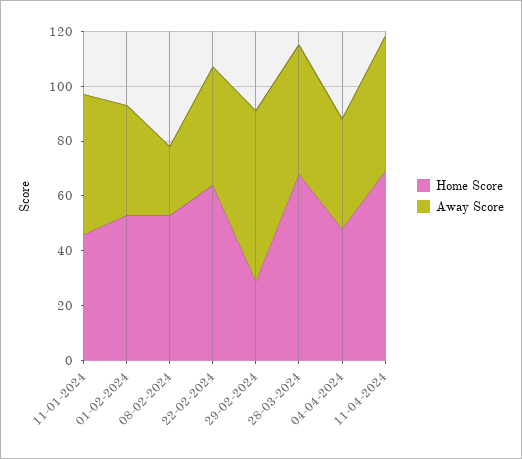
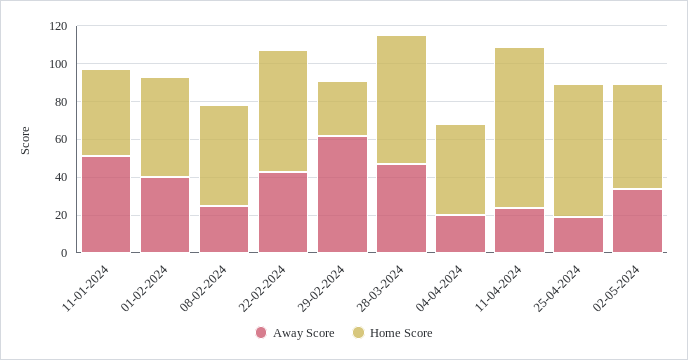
Away Score, 04-04-2024: 40 -> 20
Home Score, 11-04-2024: 70 -> 85
Away Score, 11-04-2024: 50 -> 25
Away Score, 25-04-2024: none -> 20
Home Score, 25-04-2024: none -> 70
Away Score, 02-05-2024: none -> 35
Home Score, 02-05-2024: none -> 55

